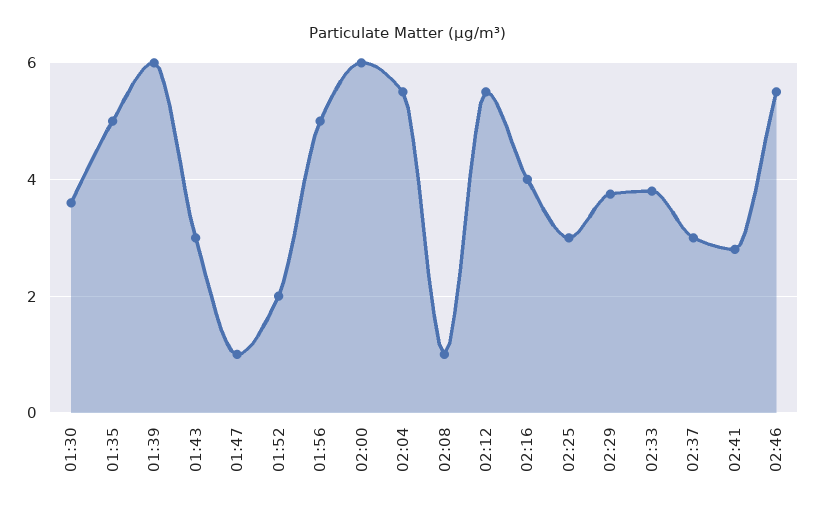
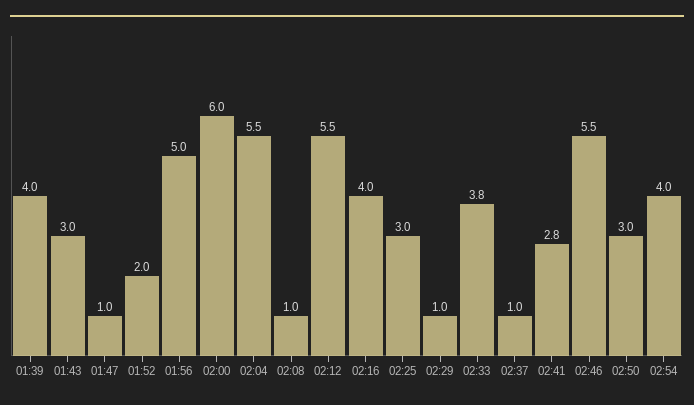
01:30: 3.6 -> none
01:35: 5 -> none
01:39: 6 -> 4
02:29: 3.8 -> 1
02:37: 3 -> 1
02:50: none -> 3
02:54: none -> 4

